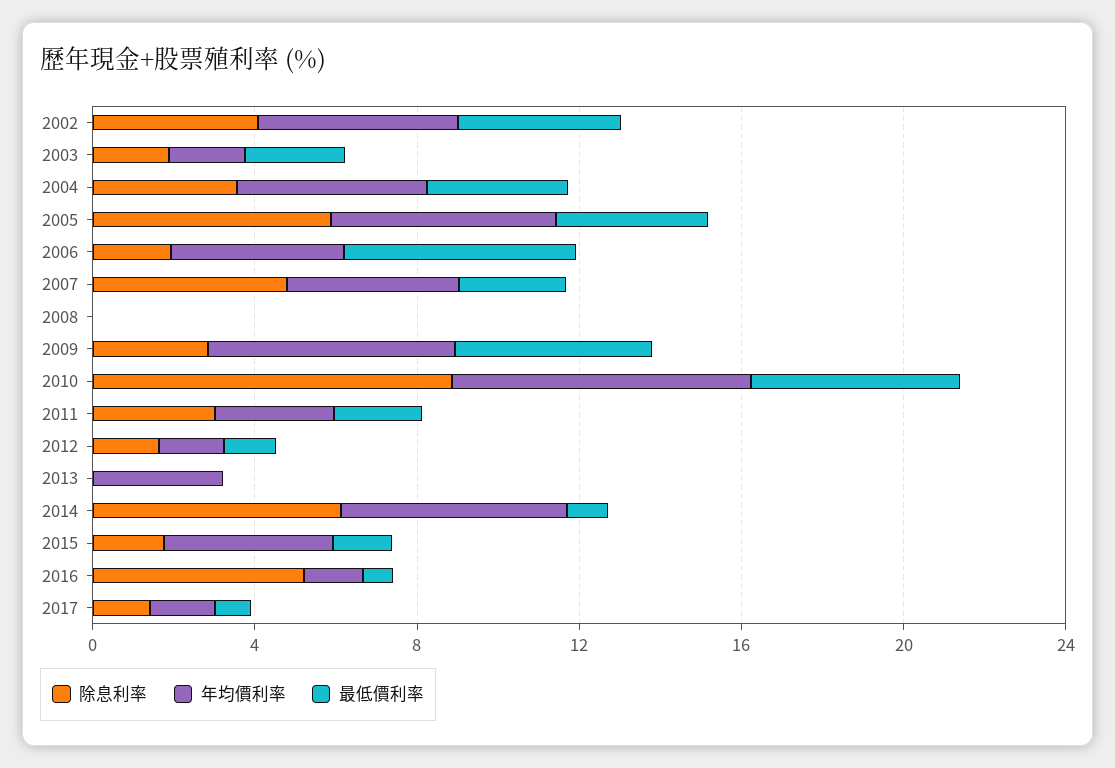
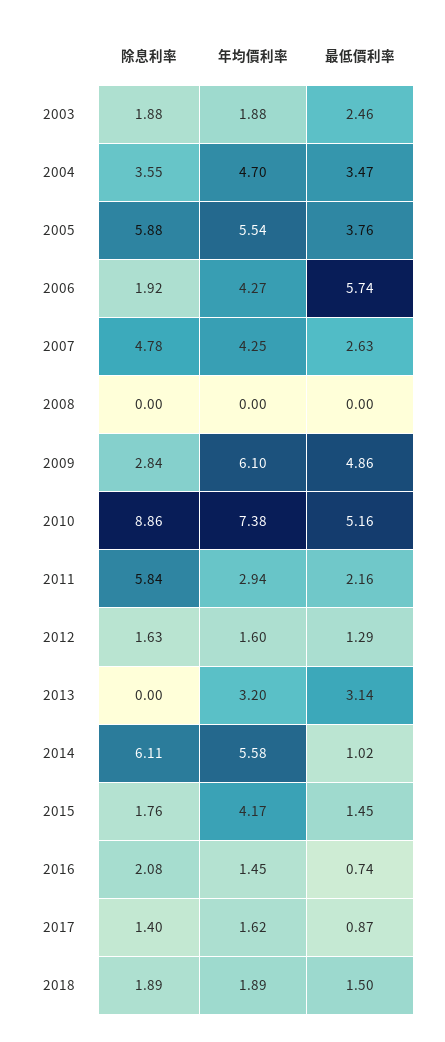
除息利率, 2002: 4 -> none
年均價利率, 2002: 5 -> none
最低價利率, 2002: 4 -> none
除息利率, 2011: 3 -> 5.84
最低價利率, 2013: 0 -> 3.14
除息利率, 2016: 5 -> 2.08
除息利率, 2018: none -> 1.89
年均價利率, 2018: none -> 1.89
最低價利率, 2018: none -> 1.5

